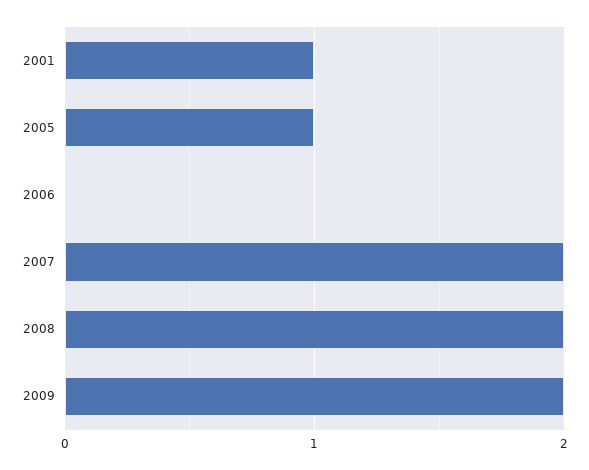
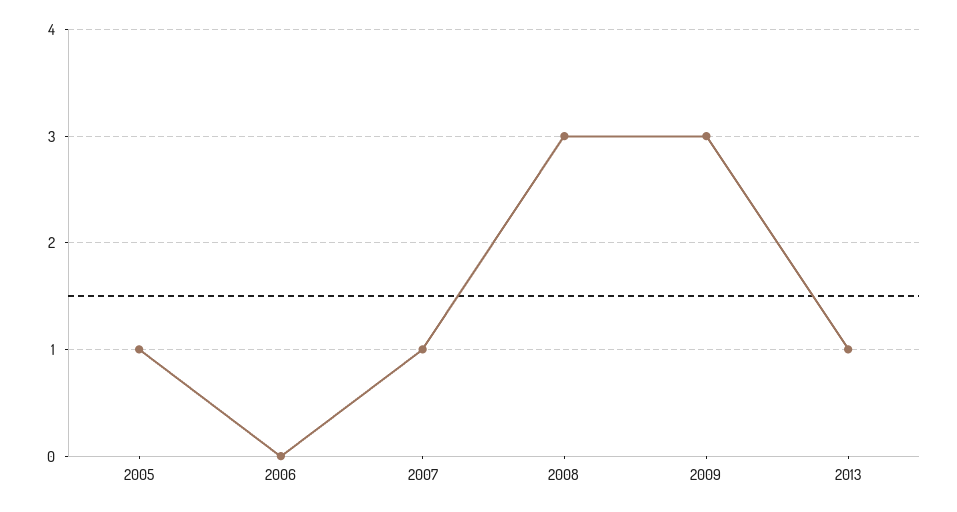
2001: 1 -> none
2007: 2 -> 1
2008: 2 -> 3
2009: 2 -> 3
2013: none -> 1

